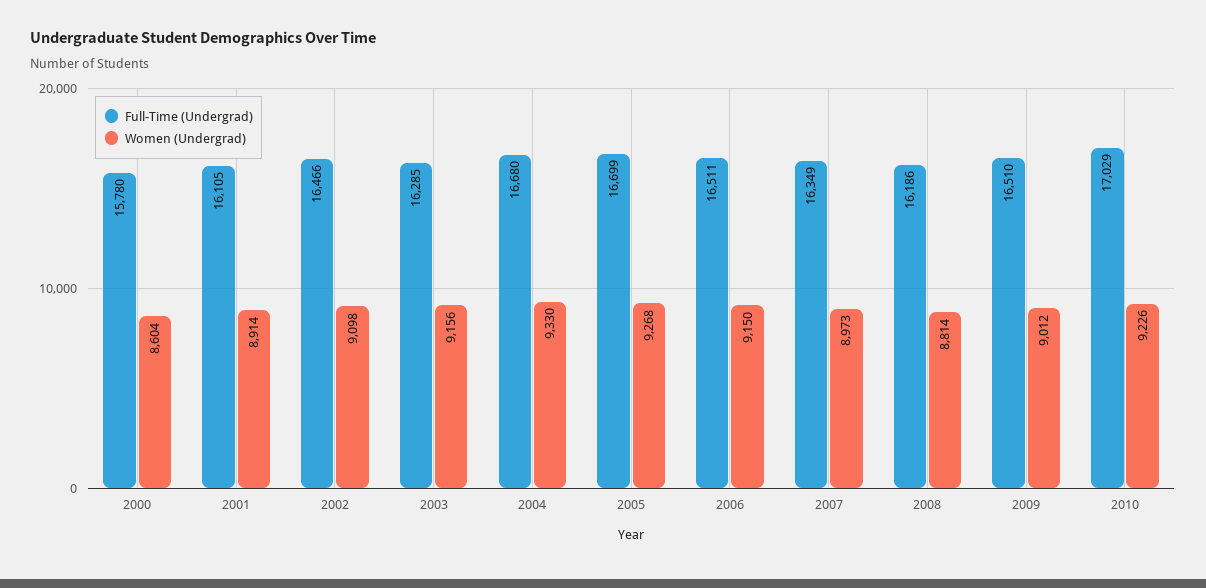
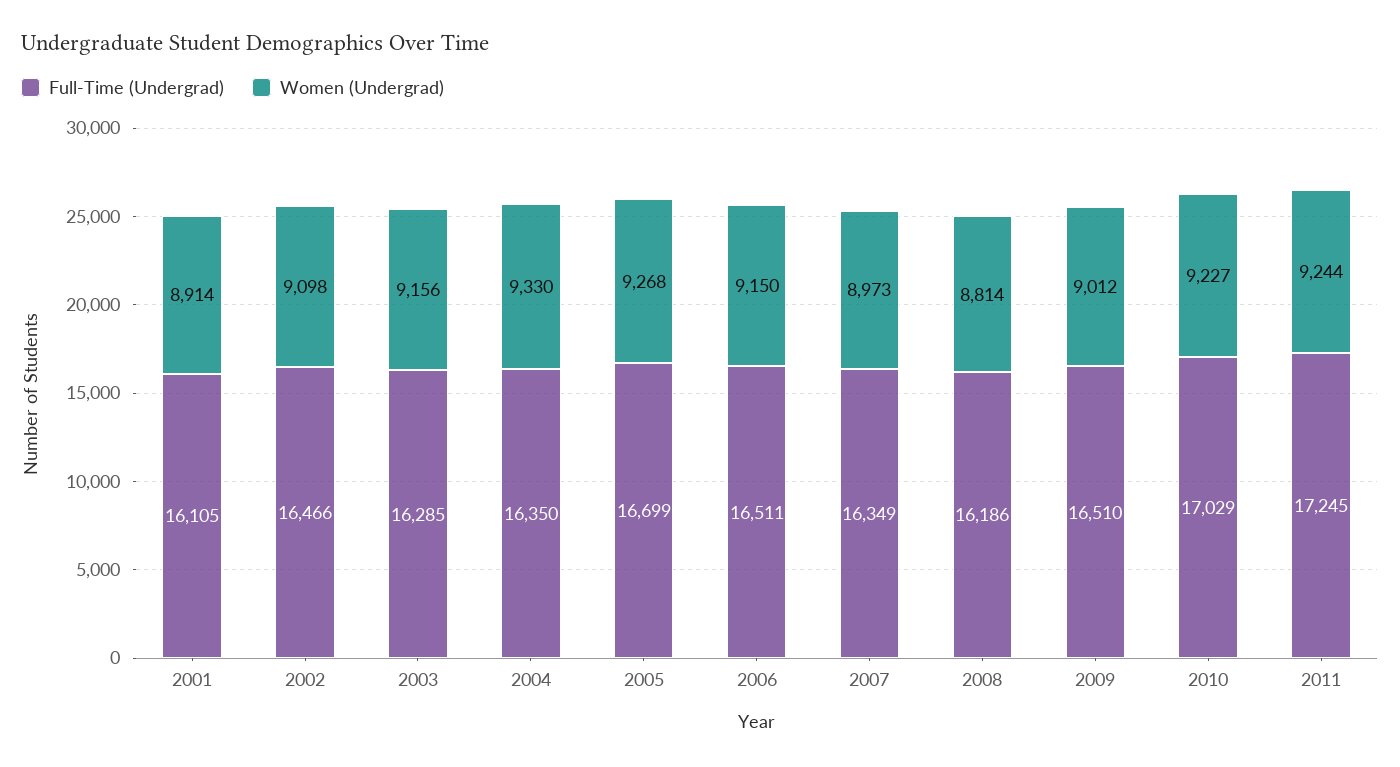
Full-Time (Undergrad), 2000: 15780 -> none
Women (Undergrad), 2000: 8604 -> none
Full-Time (Undergrad), 2004: 16680 -> 16350
Women (Undergrad), 2010: 9226 -> 9227
Full-Time (Undergrad), 2011: none -> 17245
Women (Undergrad), 2011: none -> 9244

